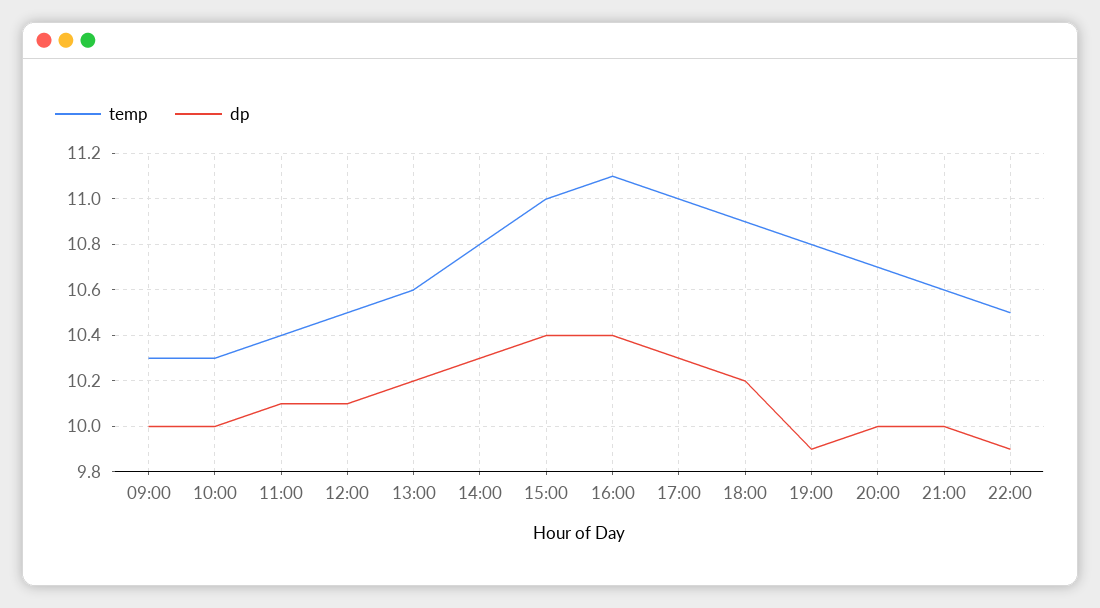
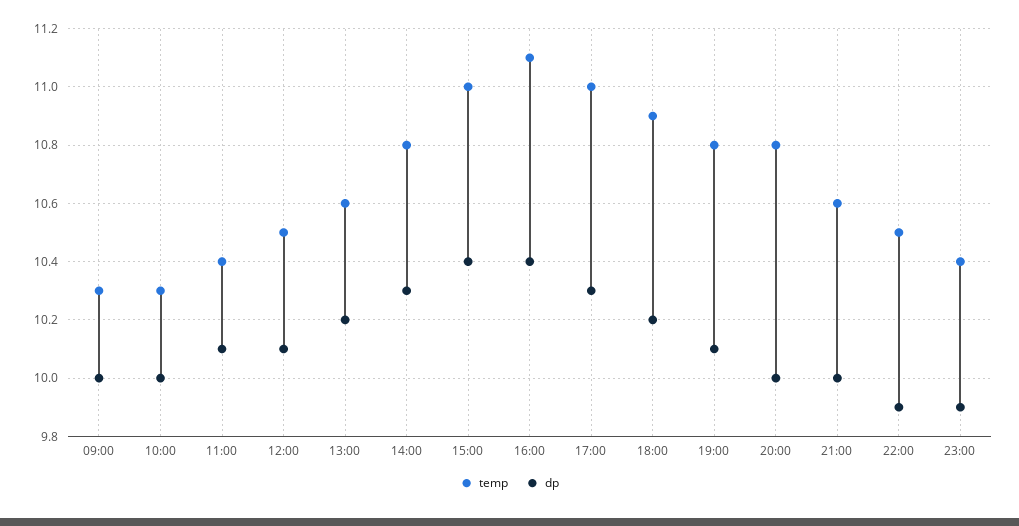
dp, 19:00: 9.9 -> 10.1
temp, 20:00: 10.7 -> 10.8
temp, 23:00: none -> 10.4
dp, 23:00: none -> 9.9

